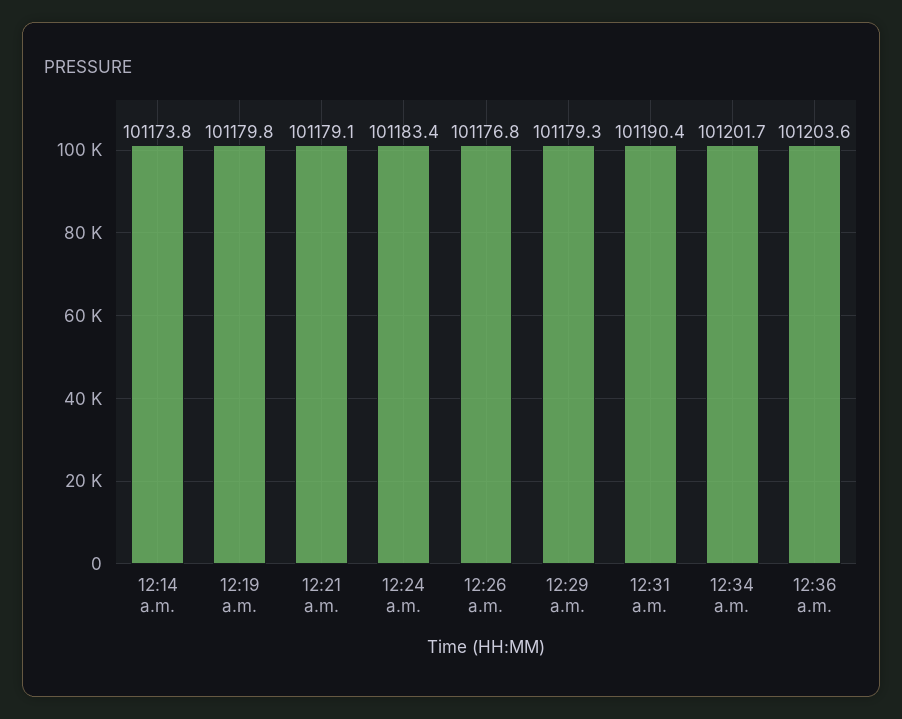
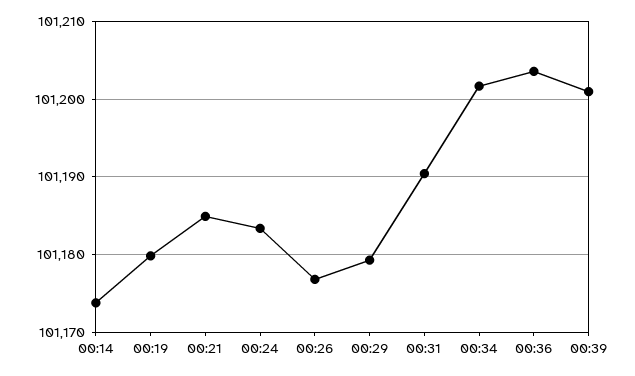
12:21 a.m.: 101179.1 -> 101185
00:39: none -> 101201

